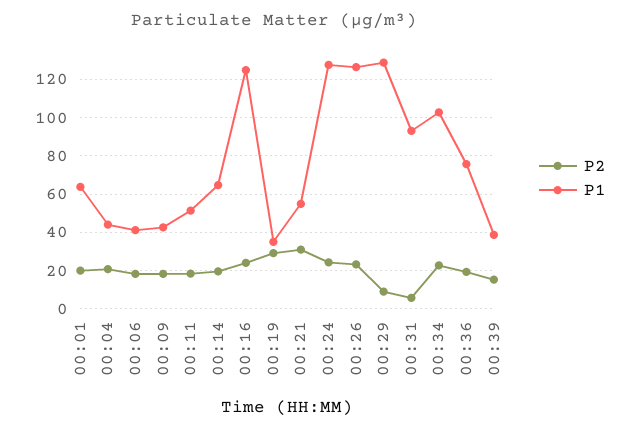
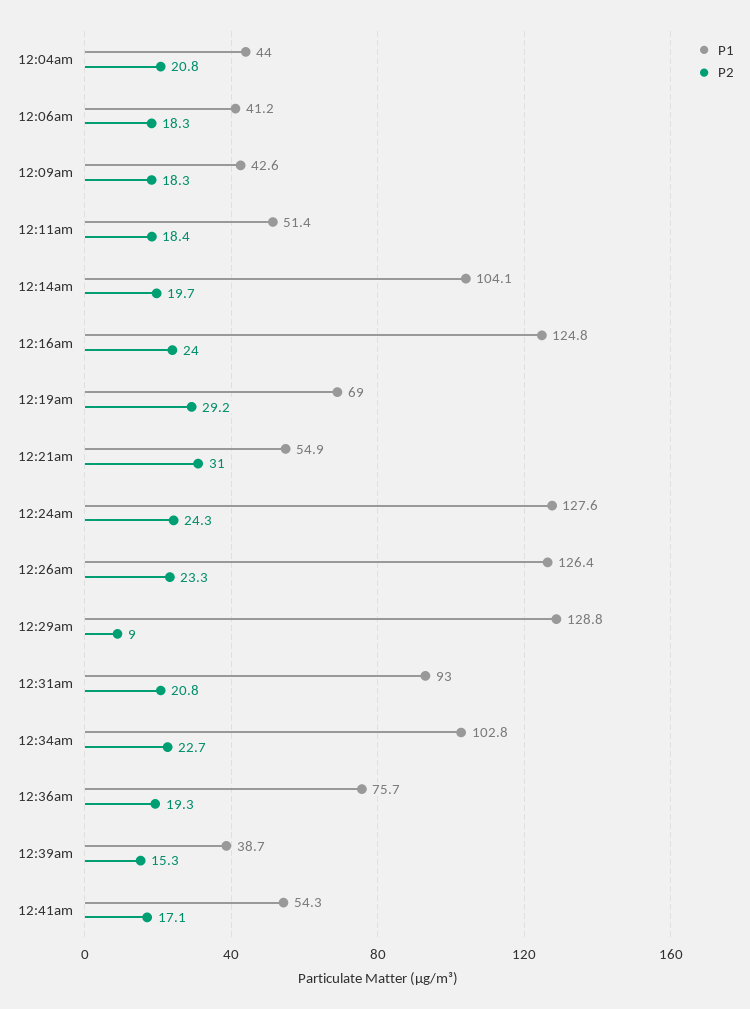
P2, 00:01: 20 -> none
P1, 00:01: 65 -> none
P1, 00:14: 65 -> 104.1
P1, 00:19: 35 -> 69
P2, 00:31: 5 -> 20.8
P1, 12:41am: none -> 54.3
P2, 12:41am: none -> 17.1

